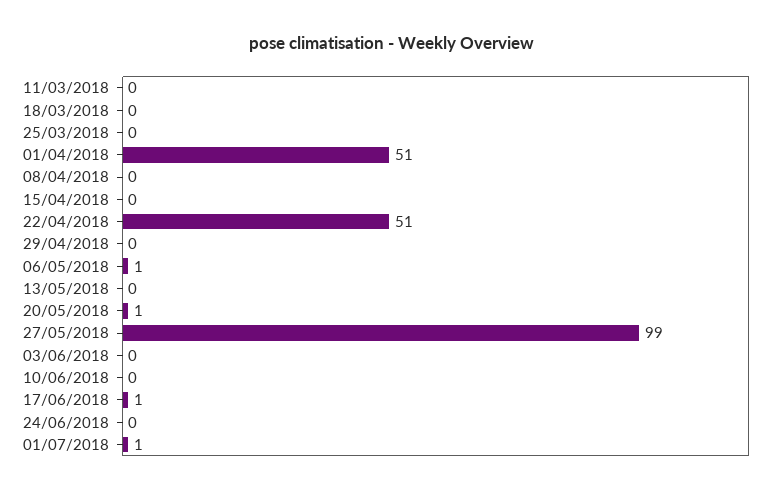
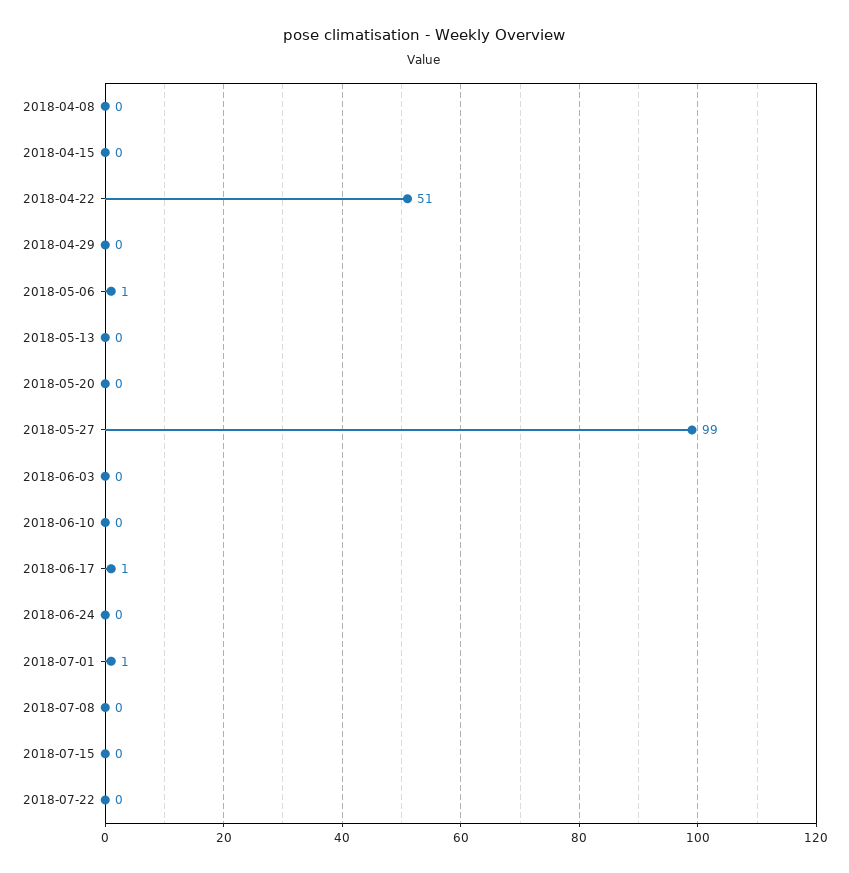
11/03/2018: 0 -> none
18/03/2018: 0 -> none
25/03/2018: 0 -> none
01/04/2018: 51 -> none
20/05/2018: 1 -> 0
2018-07-08: none -> 0
2018-07-15: none -> 0
2018-07-22: none -> 0

